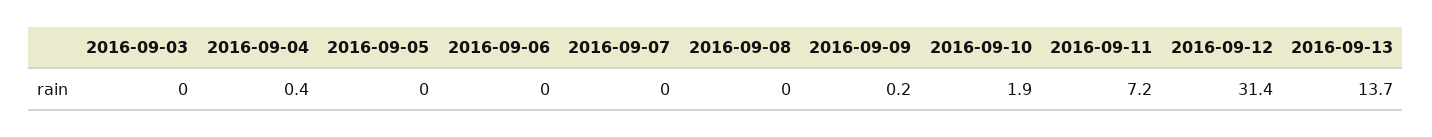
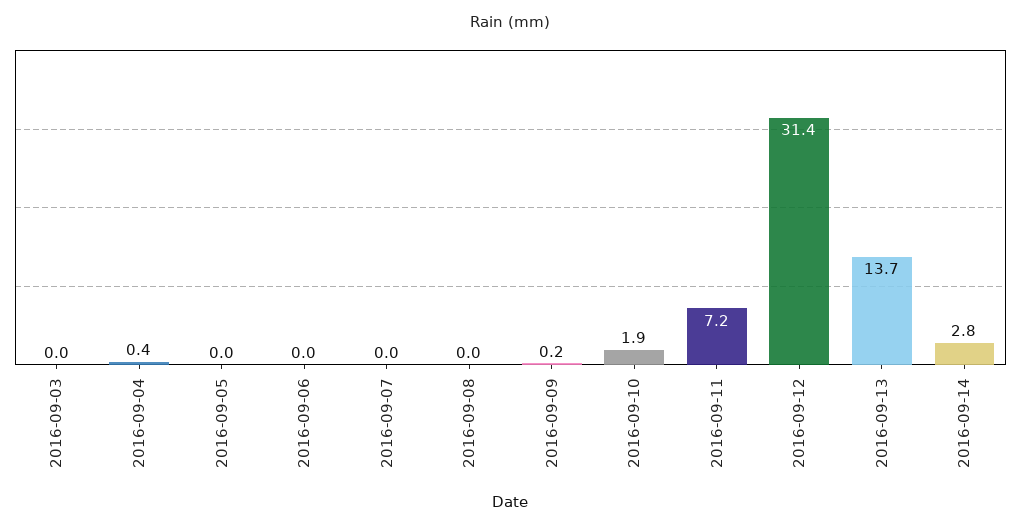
2016-09-14: none -> 2.8

